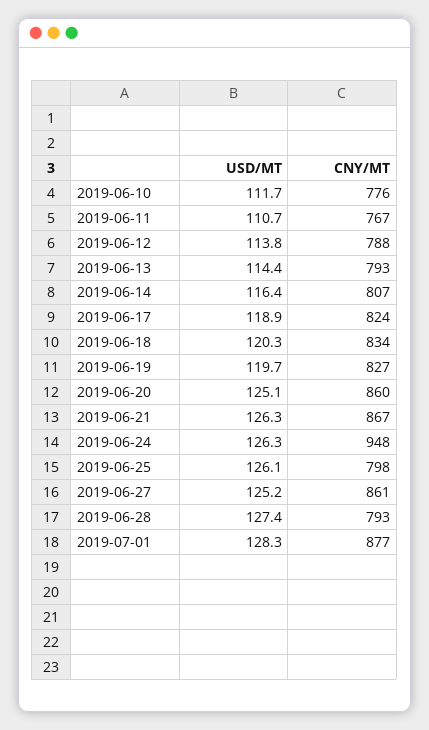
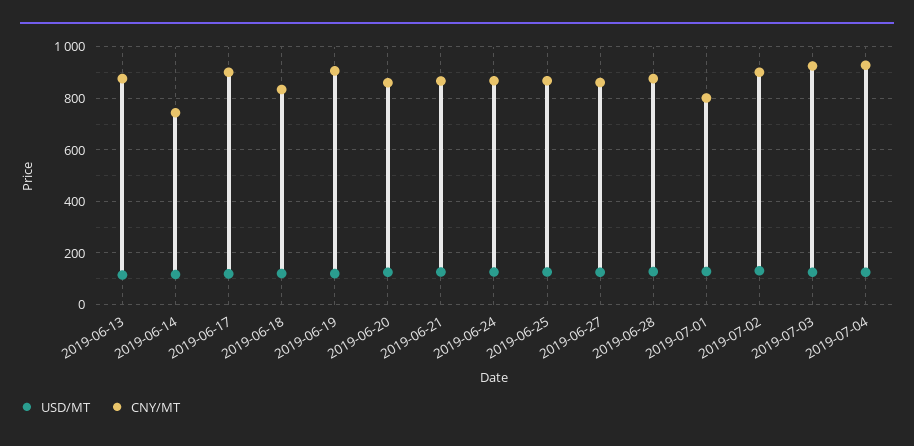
USD/MT, 2019-06-10: 111.7 -> none
CNY/MT, 2019-06-10: 776 -> none
USD/MT, 2019-06-11: 110.7 -> none
CNY/MT, 2019-06-11: 767 -> none
USD/MT, 2019-06-12: 113.8 -> none
CNY/MT, 2019-06-12: 788 -> none
CNY/MT, 2019-06-13: 793 -> 875
CNY/MT, 2019-06-14: 807 -> 750
CNY/MT, 2019-06-17: 824 -> 900
CNY/MT, 2019-06-19: 827 -> 900
CNY/MT, 2019-06-24: 948 -> 875
CNY/MT, 2019-06-25: 798 -> 875
CNY/MT, 2019-06-28: 793 -> 875
CNY/MT, 2019-07-01: 877 -> 800
USD/MT, 2019-07-02: none -> 125
CNY/MT, 2019-07-02: none -> 900
USD/MT, 2019-07-03: none -> 125
CNY/MT, 2019-07-03: none -> 925
USD/MT, 2019-07-04: none -> 125
CNY/MT, 2019-07-04: none -> 925

